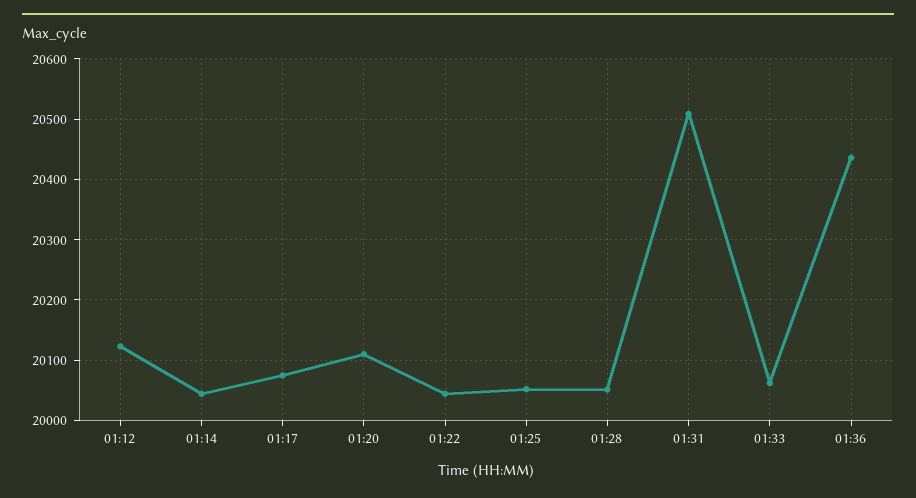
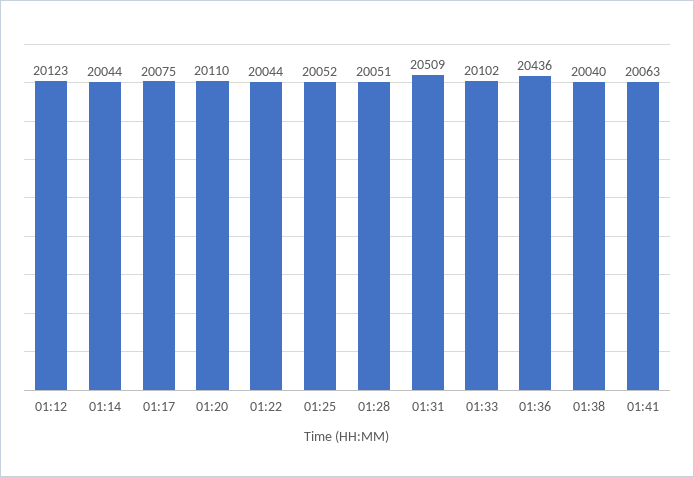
01:33: 20060 -> 20102
01:38: none -> 20040
01:41: none -> 20063

